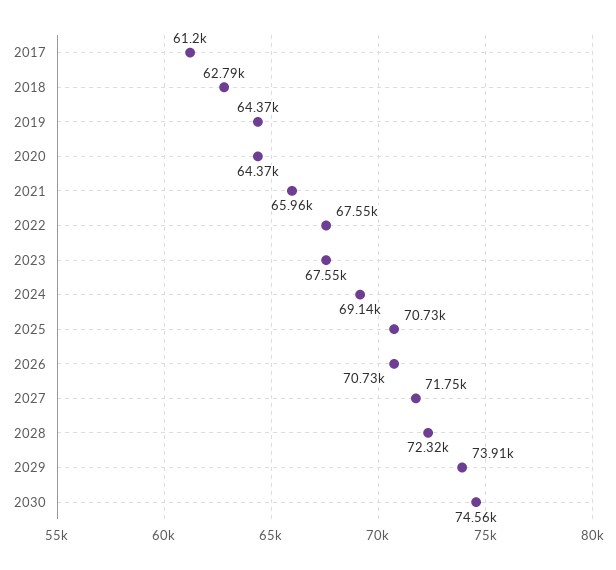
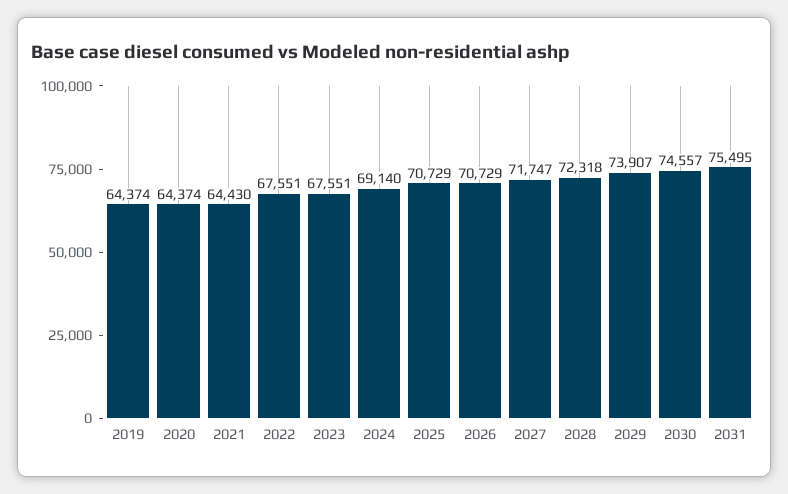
2017: 61200 -> none
2018: 62790 -> none
2021: 65960 -> 64430
2031: none -> 75495

